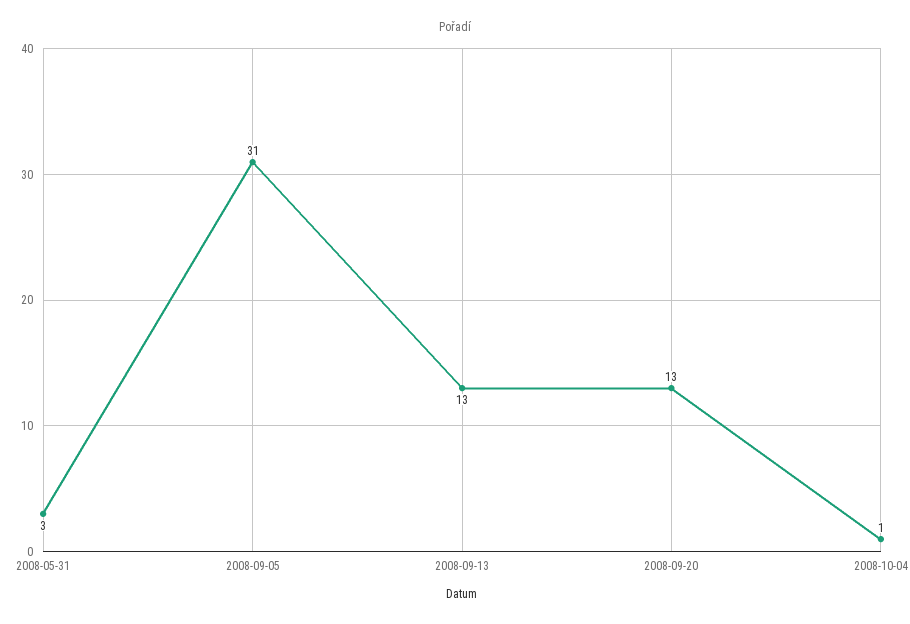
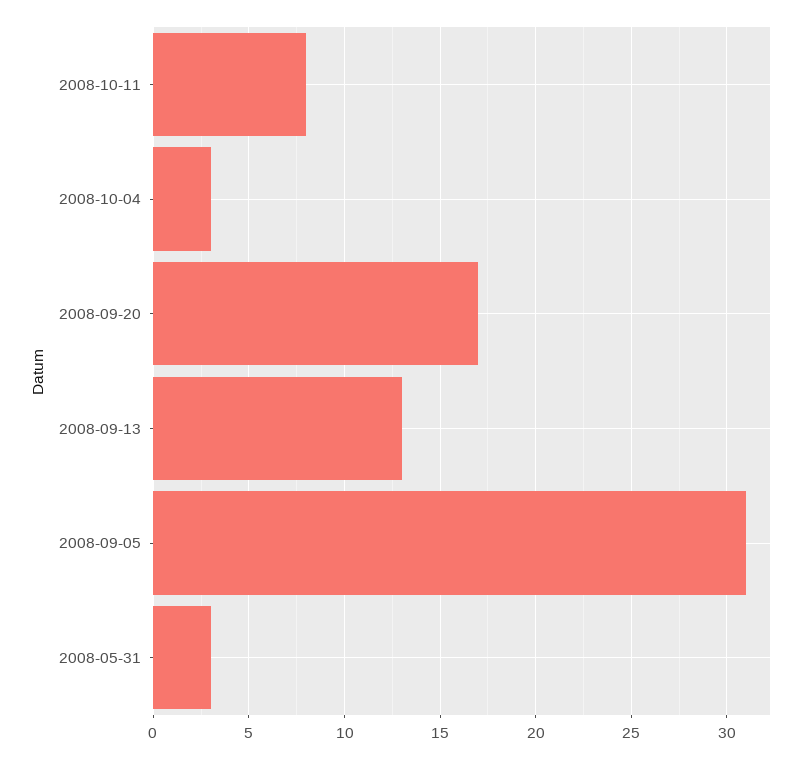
2008-09-20: 13 -> 17
2008-10-04: 1 -> 3
2008-10-11: none -> 8

